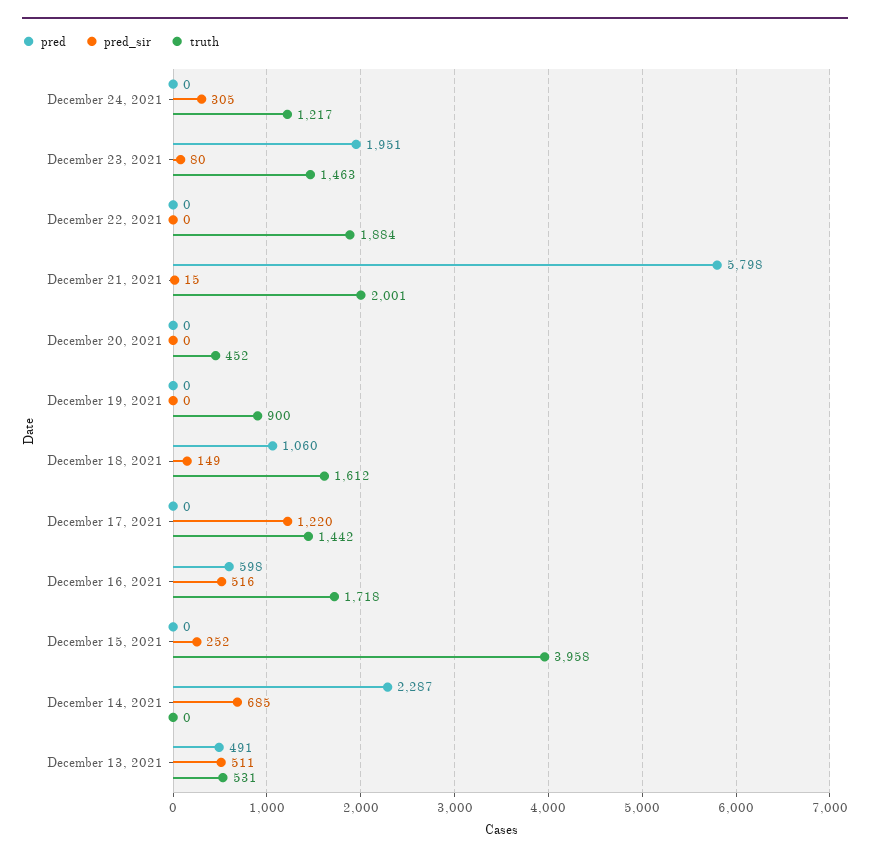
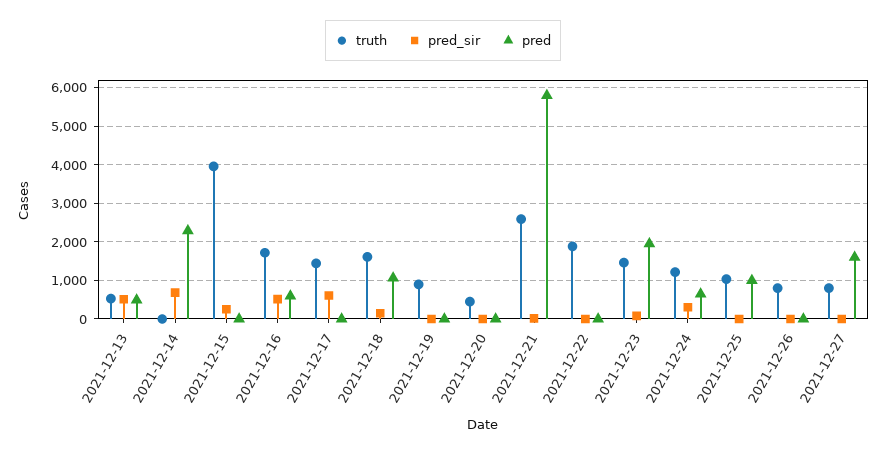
pred, December 24, 2021: 0 -> 600
truth, December 21, 2021: 2001 -> 2600
pred_sir, December 17, 2021: 1220 -> 600
truth, 2021-12-25: none -> 1000
pred_sir, 2021-12-25: none -> 0
pred, 2021-12-25: none -> 1000
truth, 2021-12-26: none -> 800
pred_sir, 2021-12-26: none -> 0
pred, 2021-12-26: none -> 0
truth, 2021-12-27: none -> 800
pred_sir, 2021-12-27: none -> 0
pred, 2021-12-27: none -> 1600

